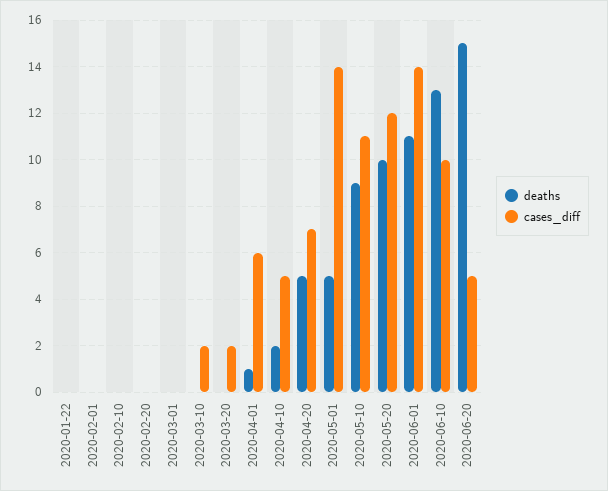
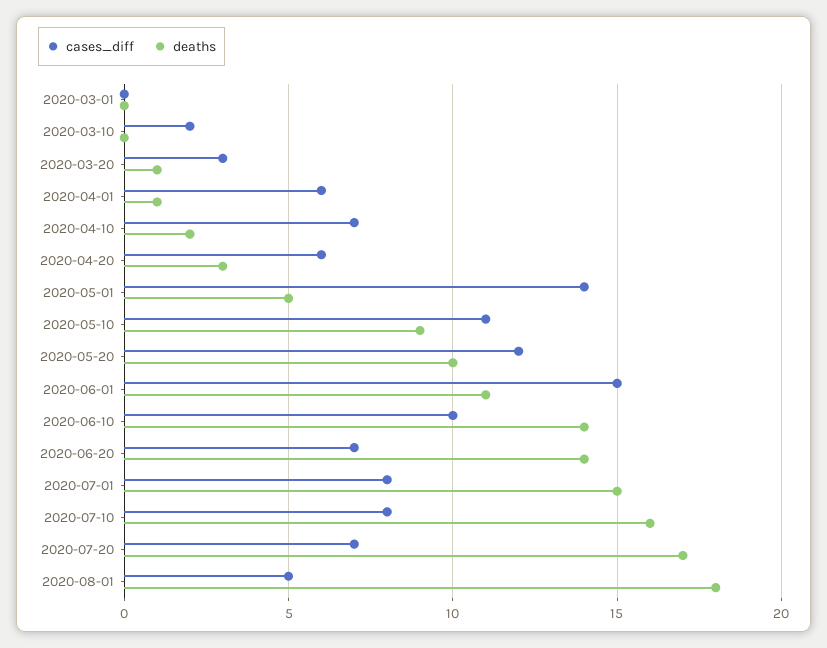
deaths, 2020-01-22: 0 -> none
cases_diff, 2020-01-22: 0 -> none
deaths, 2020-02-01: 0 -> none
cases_diff, 2020-02-01: 0 -> none
deaths, 2020-02-10: 0 -> none
cases_diff, 2020-02-10: 0 -> none
deaths, 2020-02-20: 0 -> none
cases_diff, 2020-02-20: 0 -> none
deaths, 2020-03-20: 0 -> 1
cases_diff, 2020-03-20: 2 -> 3
cases_diff, 2020-04-10: 5 -> 7
deaths, 2020-04-20: 5 -> 3
cases_diff, 2020-04-20: 7 -> 6
cases_diff, 2020-06-01: 14 -> 15
deaths, 2020-06-10: 13 -> 14
deaths, 2020-06-20: 15 -> 14
cases_diff, 2020-06-20: 5 -> 7
cases_diff, 2020-07-01: none -> 8
deaths, 2020-07-01: none -> 15
cases_diff, 2020-07-10: none -> 8
deaths, 2020-07-10: none -> 16
cases_diff, 2020-07-20: none -> 7
deaths, 2020-07-20: none -> 17
cases_diff, 2020-08-01: none -> 5
deaths, 2020-08-01: none -> 18

